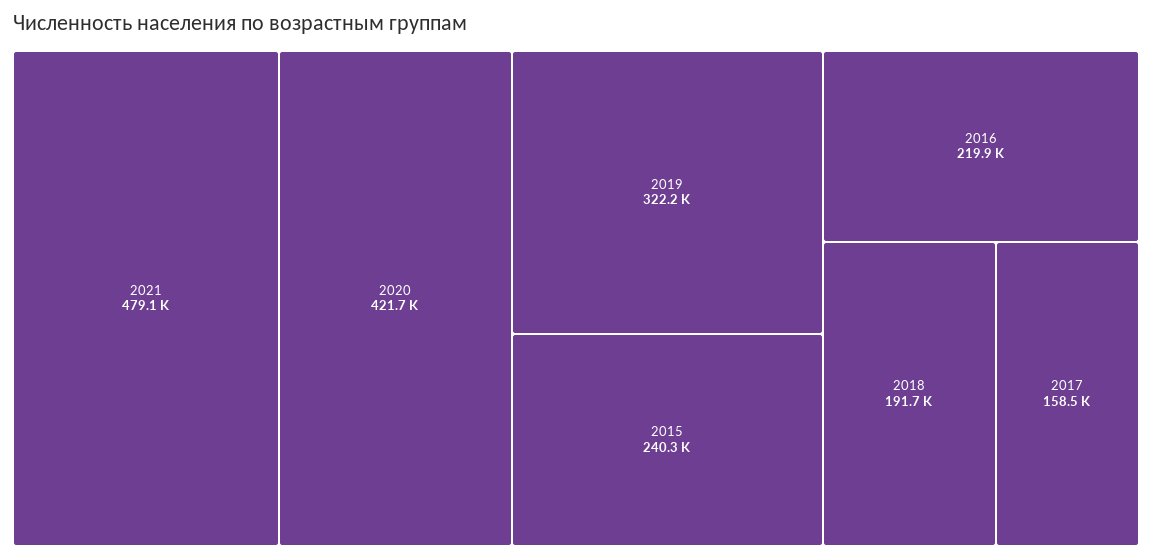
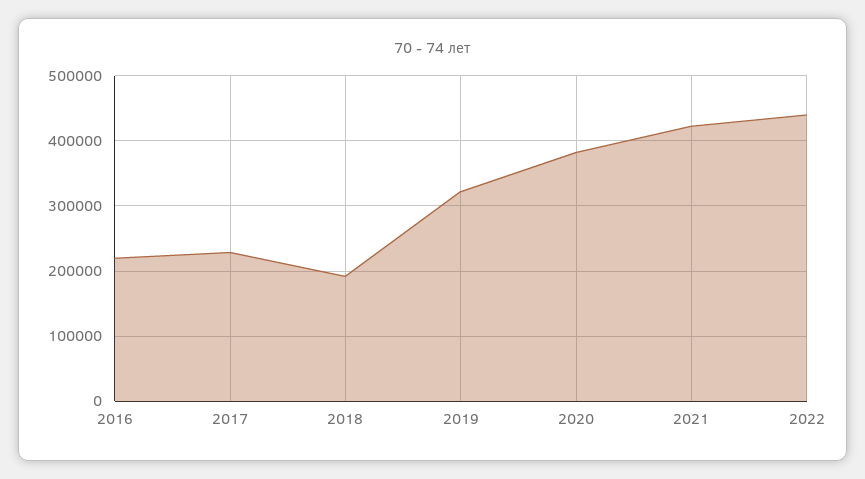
2021: 479100 -> 420000
2020: 421700 -> 380000
2015: 240300 -> none
2017: 158500 -> 230000
2022: none -> 440000

